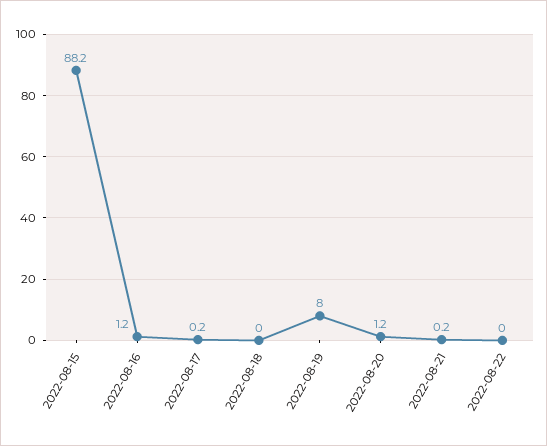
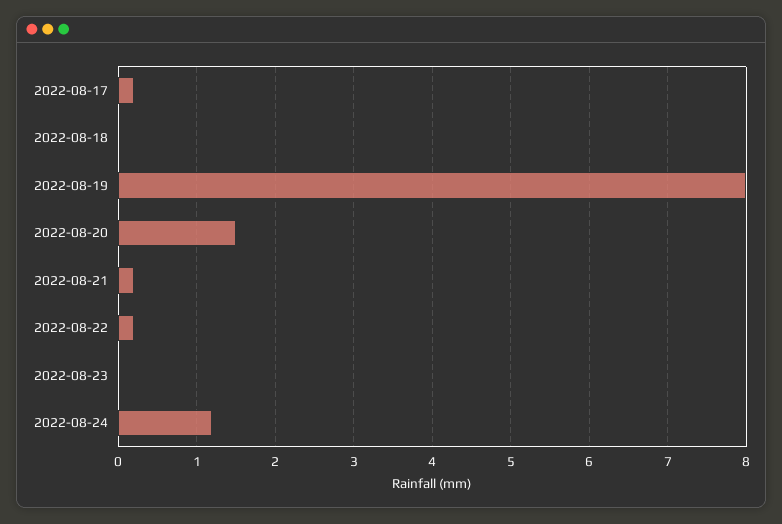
2022-08-15: 88.2 -> none
2022-08-16: 1.2 -> none
2022-08-20: 1.2 -> 1.5
2022-08-22: 0 -> 0.2
2022-08-23: none -> 0
2022-08-24: none -> 1.2

